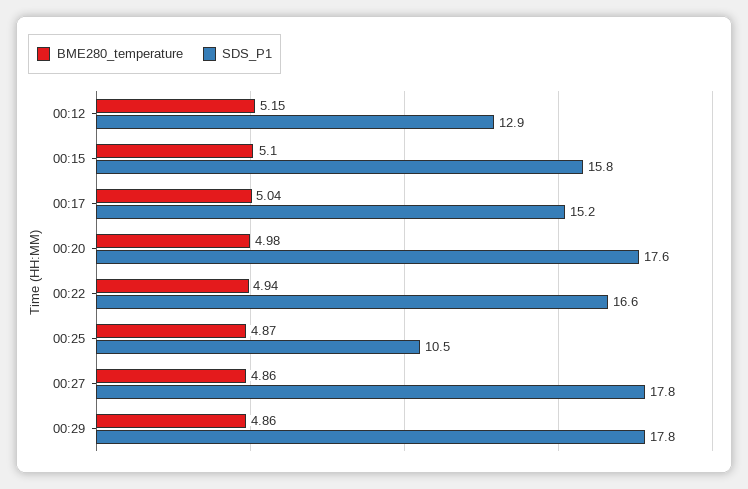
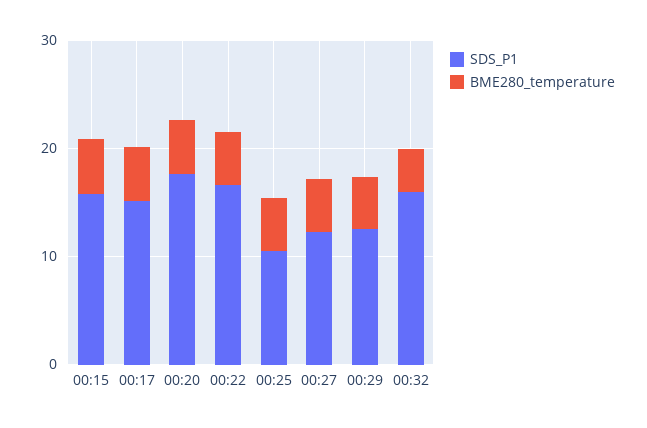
BME280_temperature, 00:12: 5.15 -> none
SDS_P1, 00:12: 12.9 -> none
SDS_P1, 00:27: 17.8 -> 12
SDS_P1, 00:29: 17.8 -> 12
SDS_P1, 00:32: none -> 16
BME280_temperature, 00:32: none -> 4

